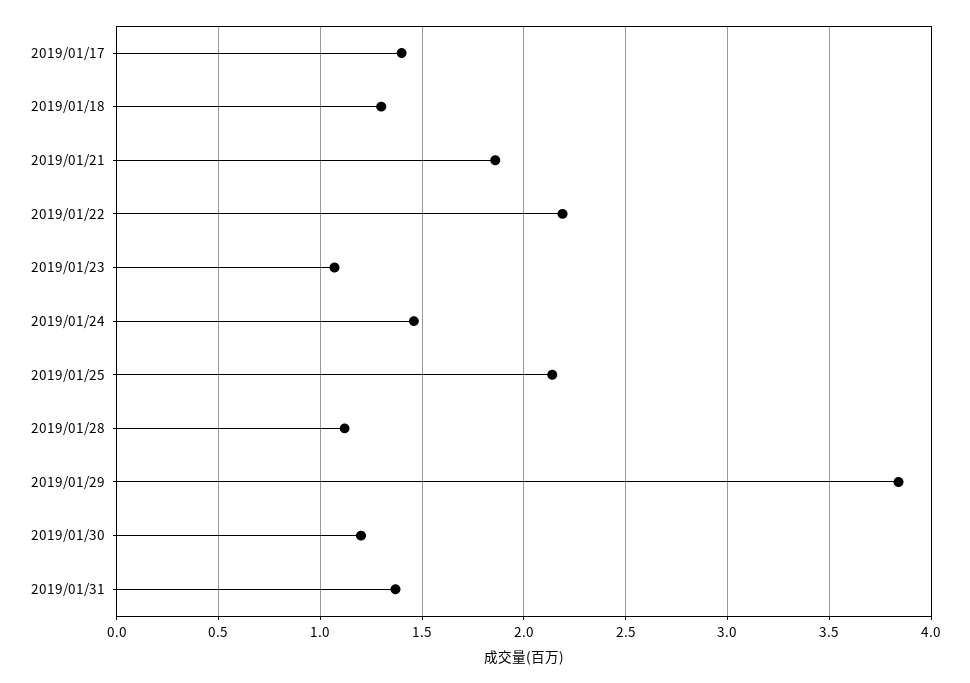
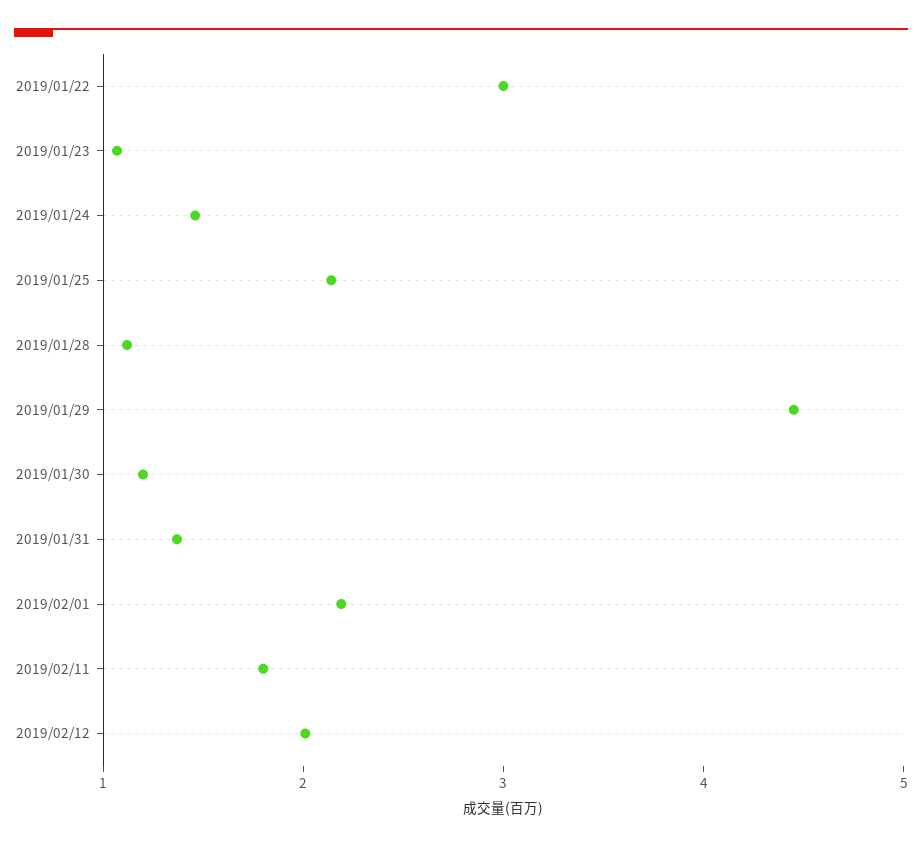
2019/01/17: 1.4 -> none
2019/01/18: 1.3 -> none
2019/01/21: 1.85 -> none
2019/01/22: 2.2 -> 3
2019/01/29: 3.85 -> 4.4
2019/02/01: none -> 2.2
2019/02/11: none -> 1.8
2019/02/12: none -> 2

